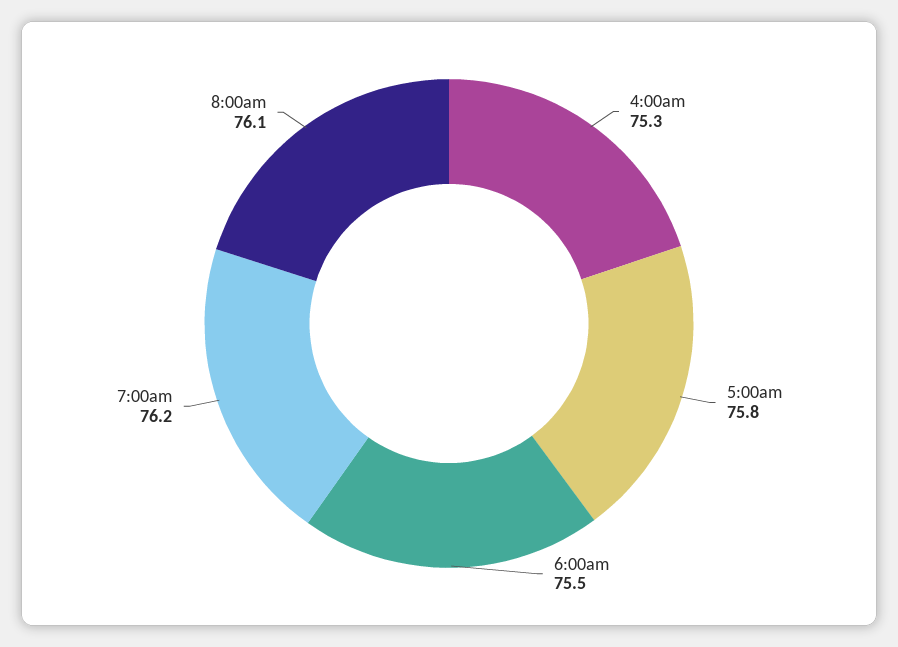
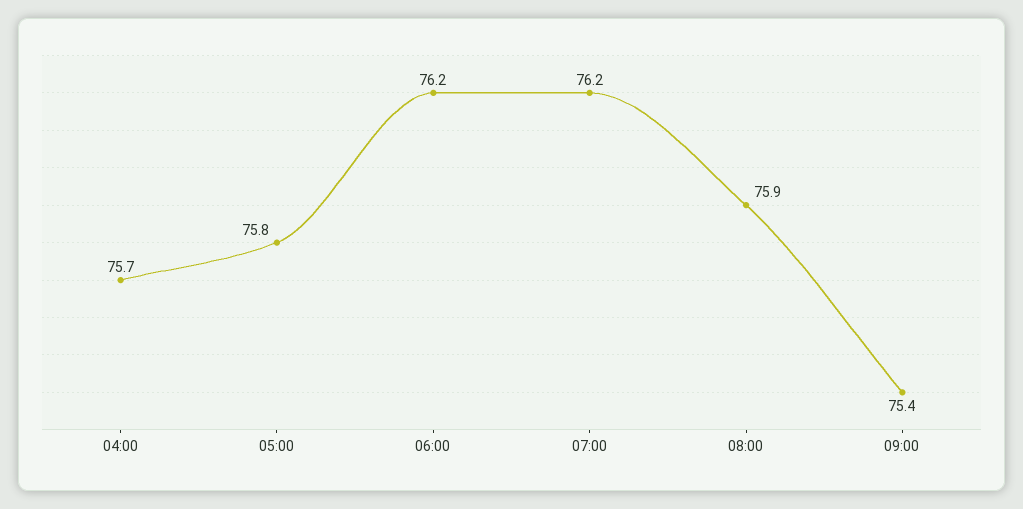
4:00am: 75.3 -> 75.7
6:00am: 75.5 -> 76.2
8:00am: 76.1 -> 75.9
09:00: none -> 75.4

